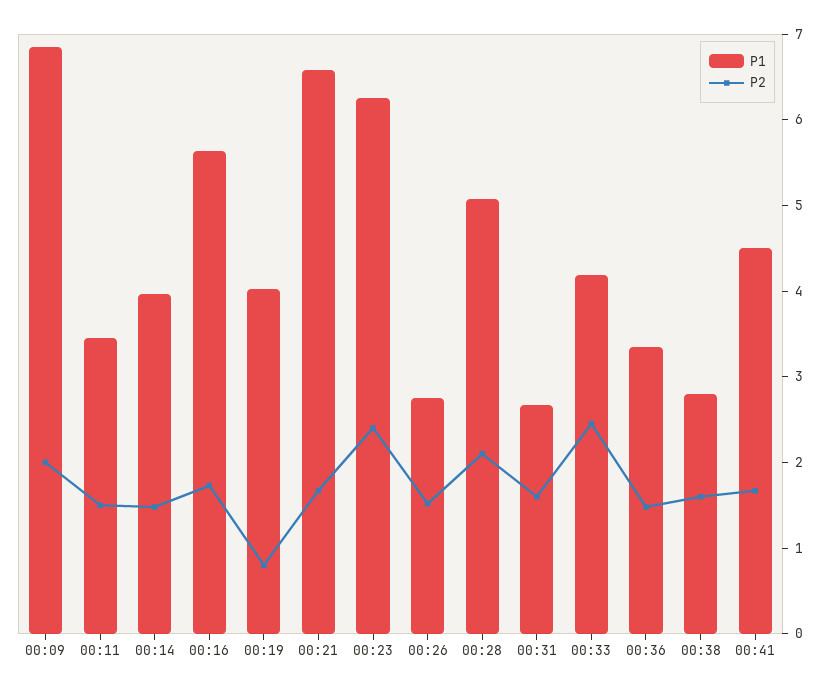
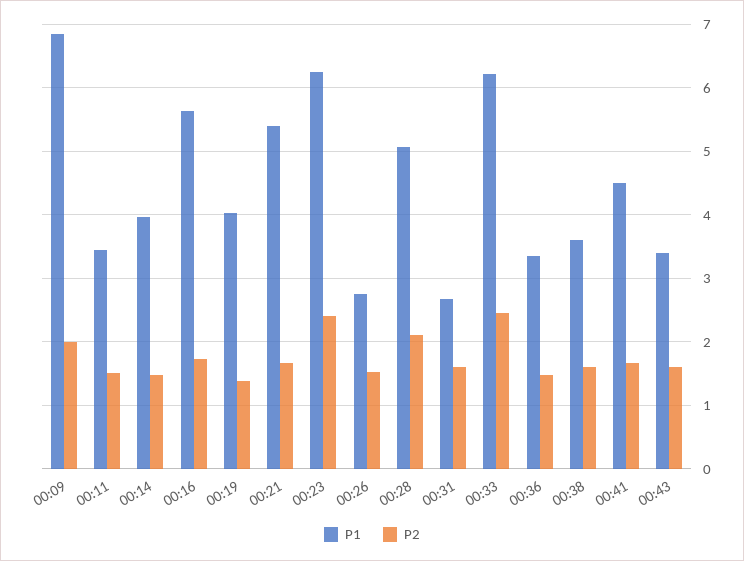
P2, 00:19: 0.8 -> 1.4
P1, 00:21: 6.6 -> 5.4
P1, 00:33: 4.2 -> 6.2
P1, 00:38: 2.8 -> 3.6
P1, 00:43: none -> 3.4
P2, 00:43: none -> 1.6

